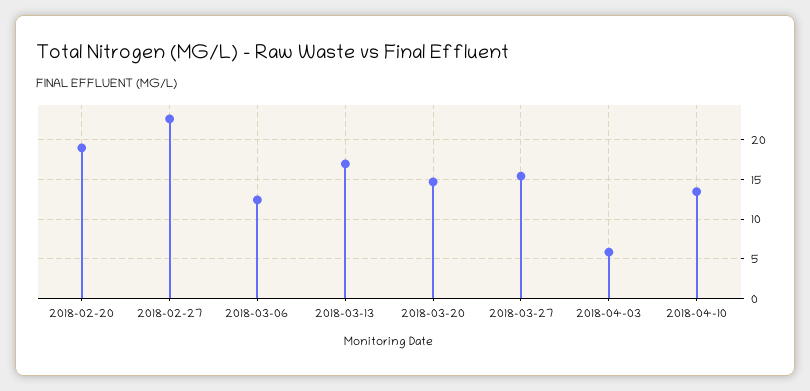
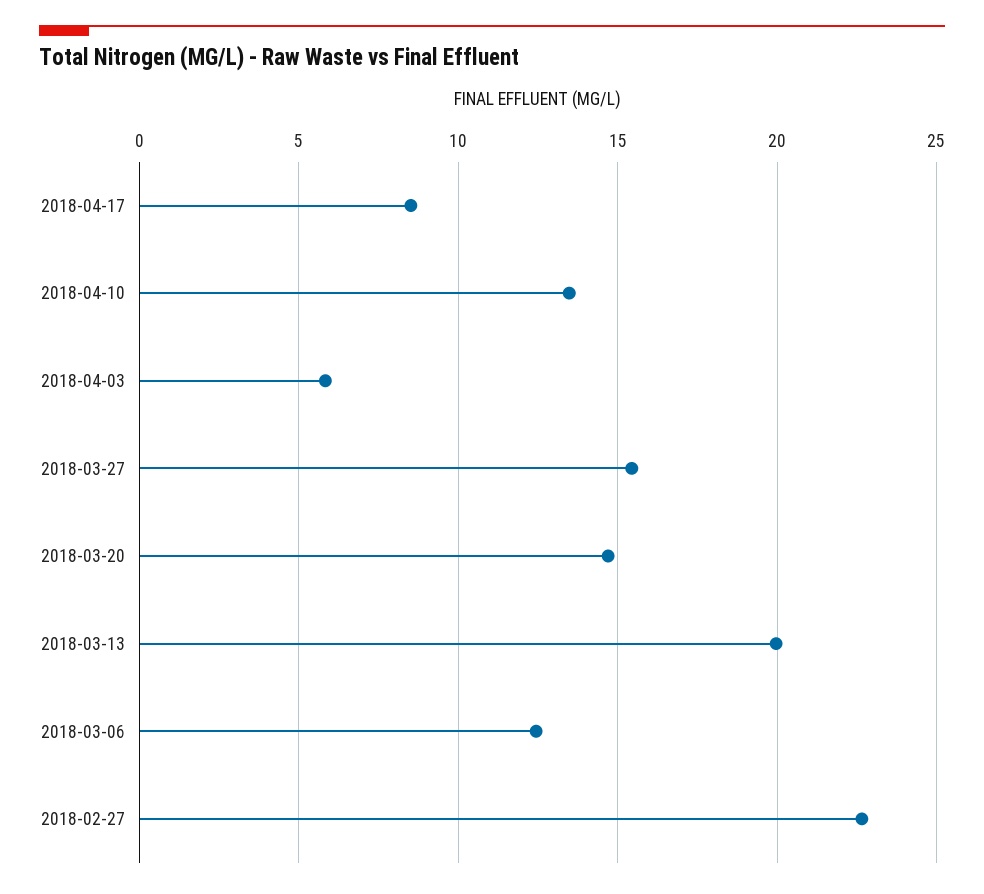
2018-02-20: 19 -> none
2018-03-13: 17 -> 20
2018-04-17: none -> 8.5

